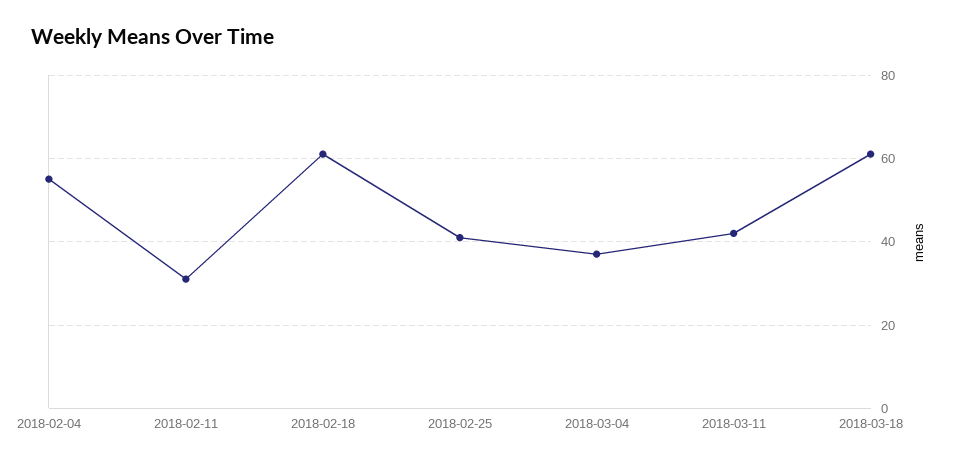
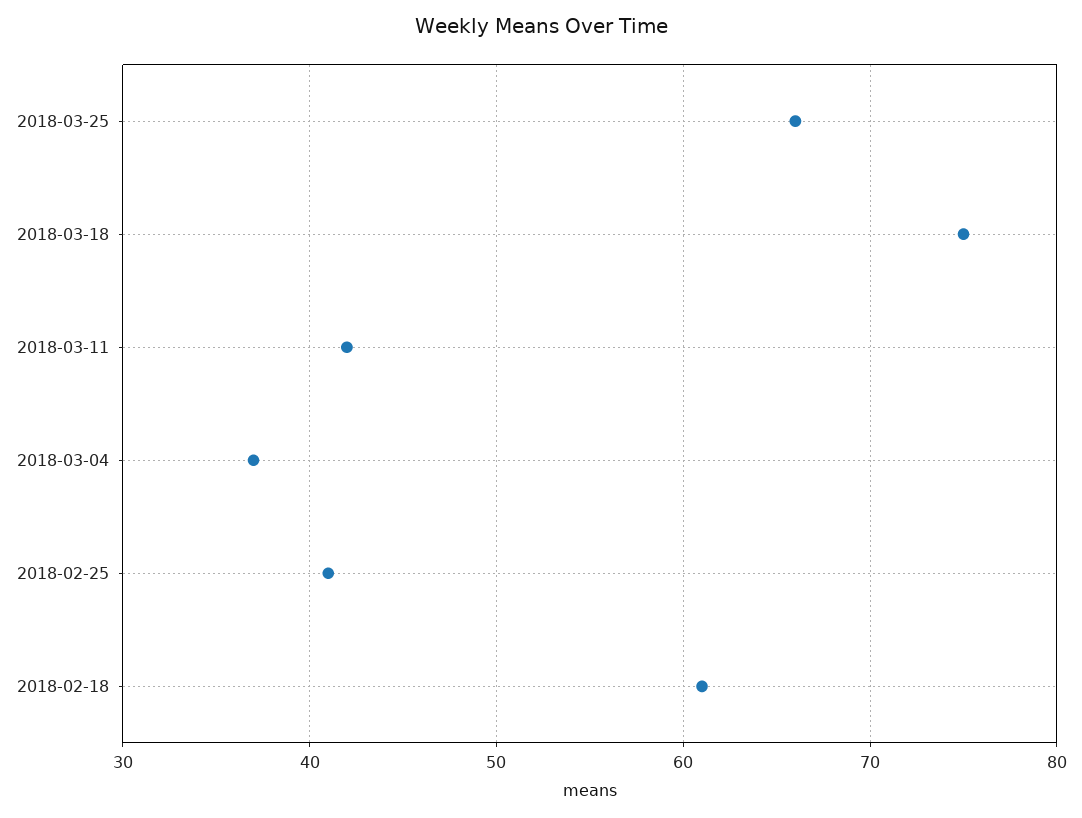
2018-02-04: 55 -> none
2018-02-11: 30 -> none
2018-03-18: 60 -> 75
2018-03-25: none -> 66

